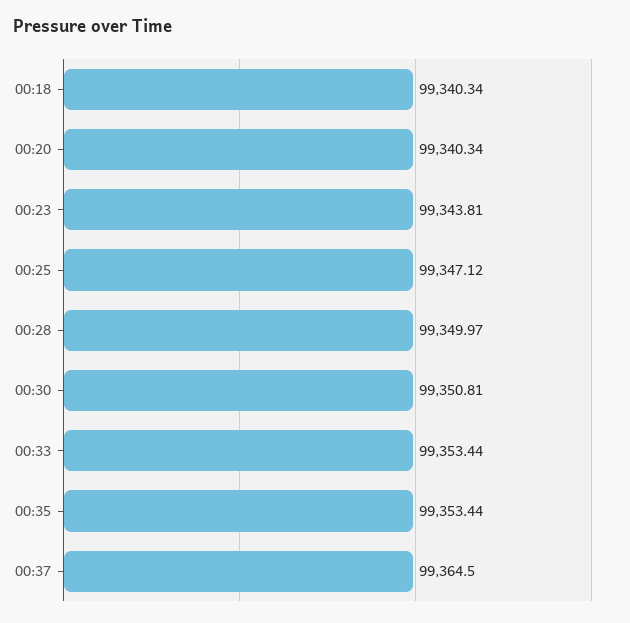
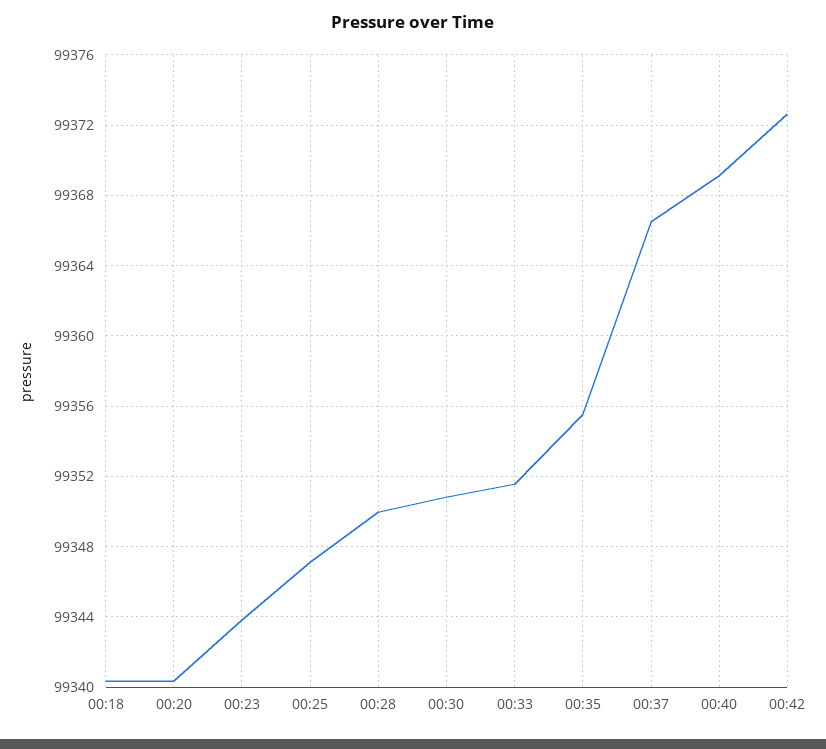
00:33: 99353.44 -> 99351.5
00:35: 99353.44 -> 99355.5
00:37: 99364.5 -> 99366.5
00:40: none -> 99369
00:42: none -> 99372.5

